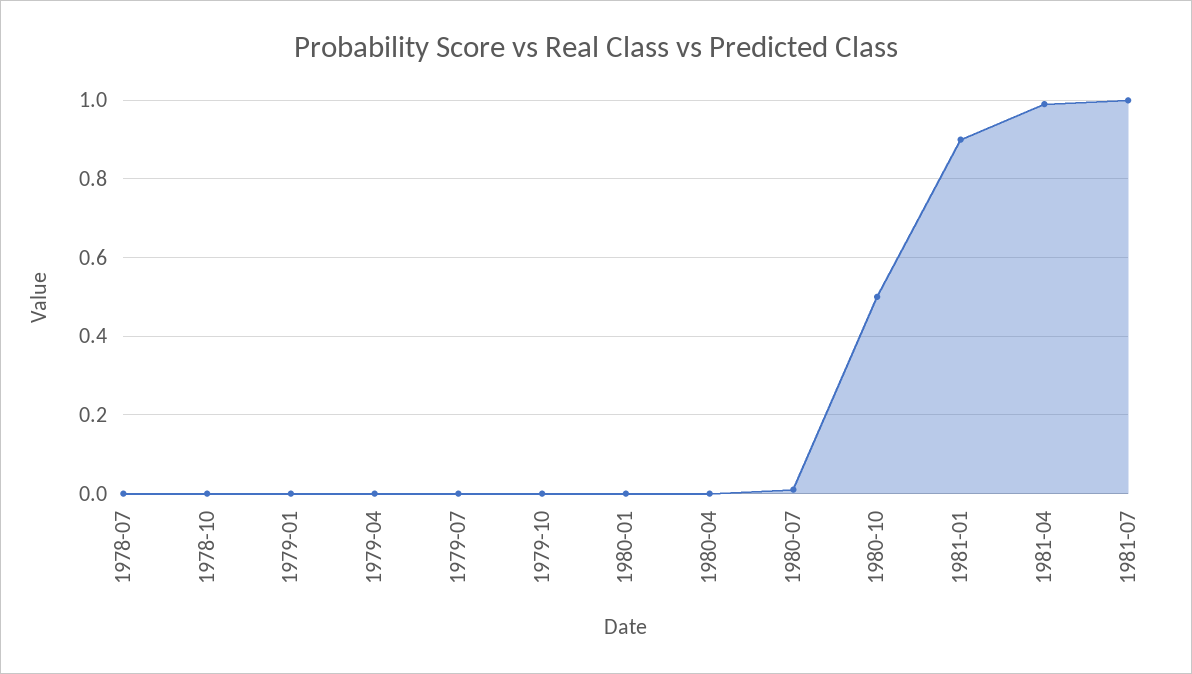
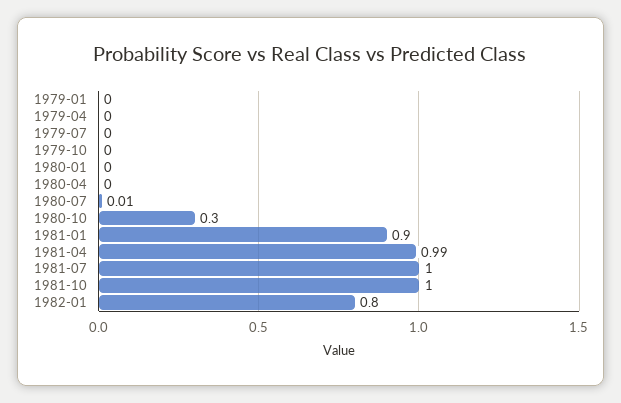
1978-07: 0 -> none
1978-10: 0 -> none
1980-10: 0.5 -> 0.3
1981-10: none -> 1
1982-01: none -> 0.8

